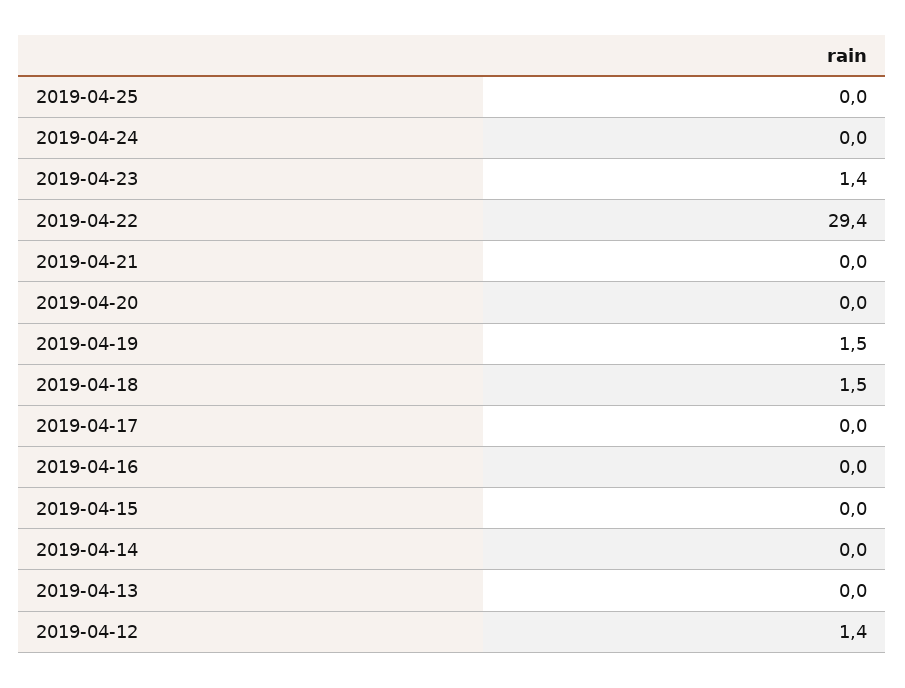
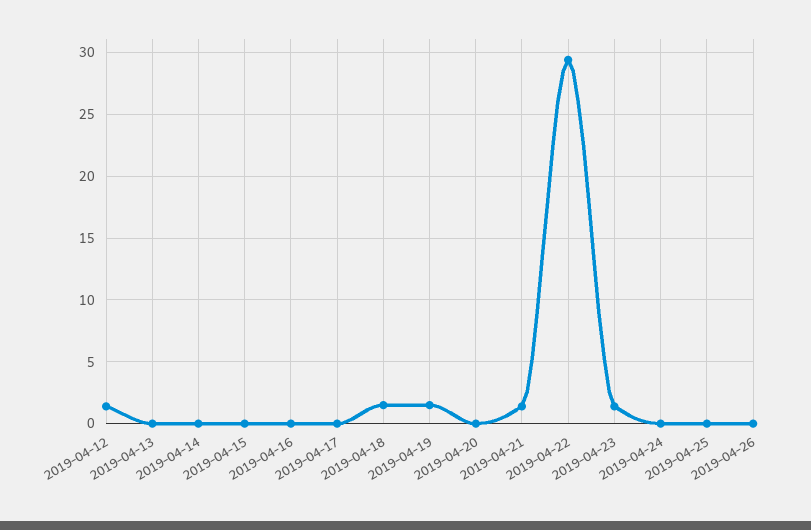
2019-04-21: 0 -> 1.5
2019-04-26: none -> 0

